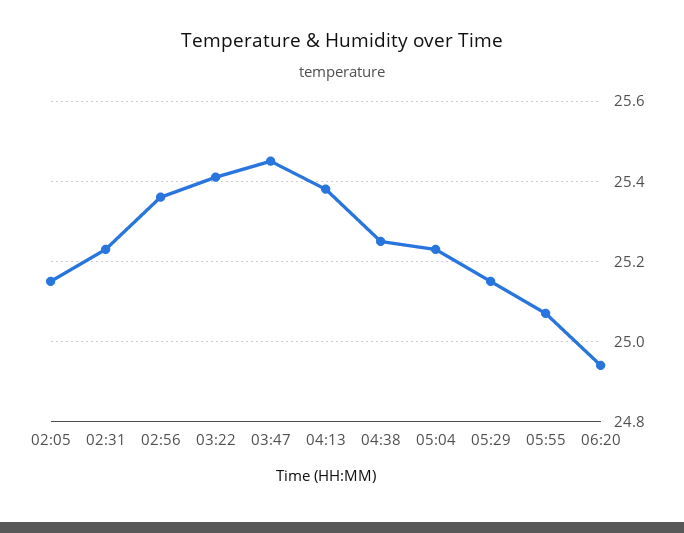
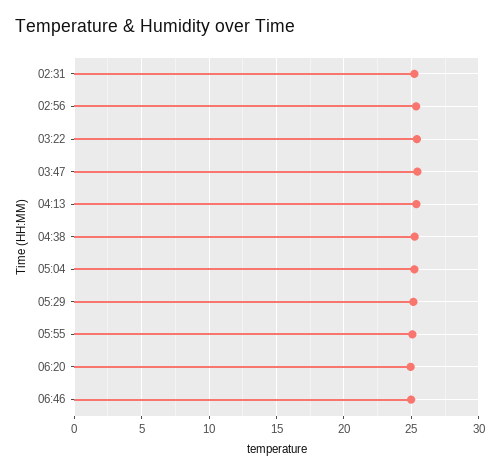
02:05: 25.15 -> none
06:46: none -> 25

